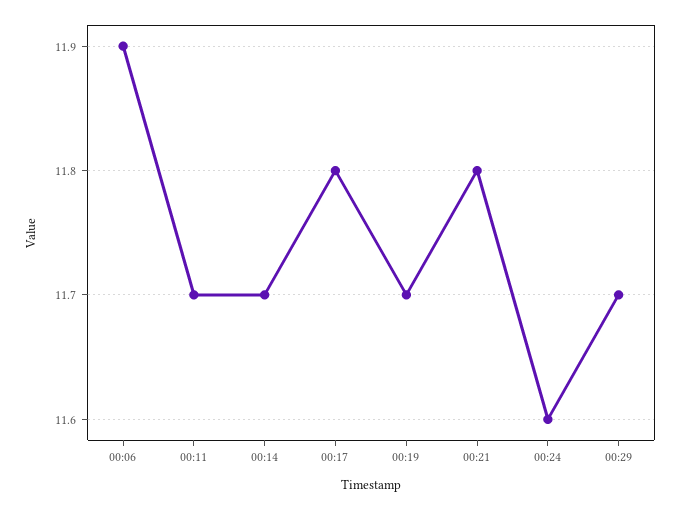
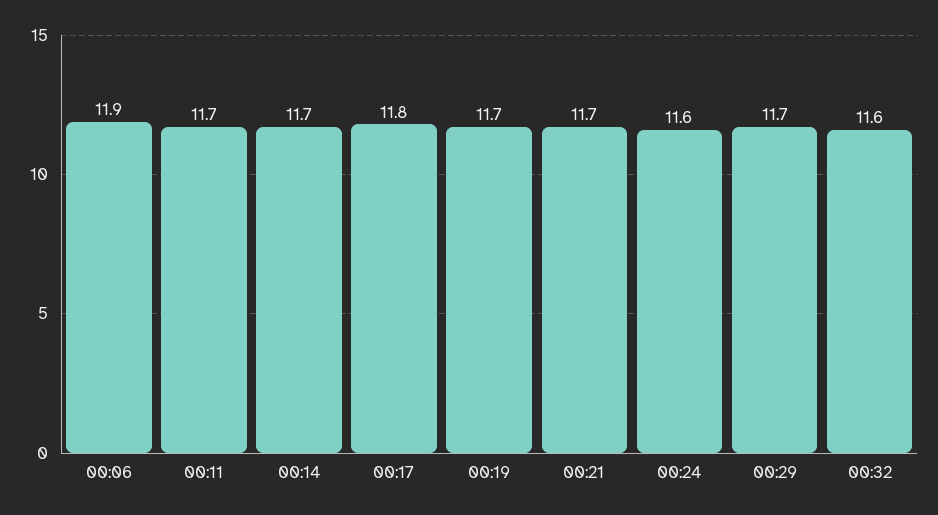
00:21: 11.8 -> 11.7
00:32: none -> 11.6

